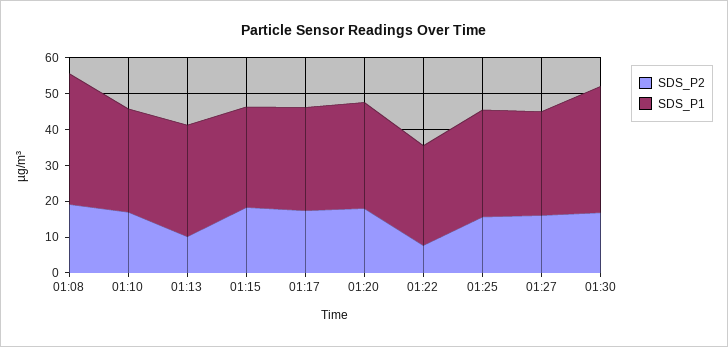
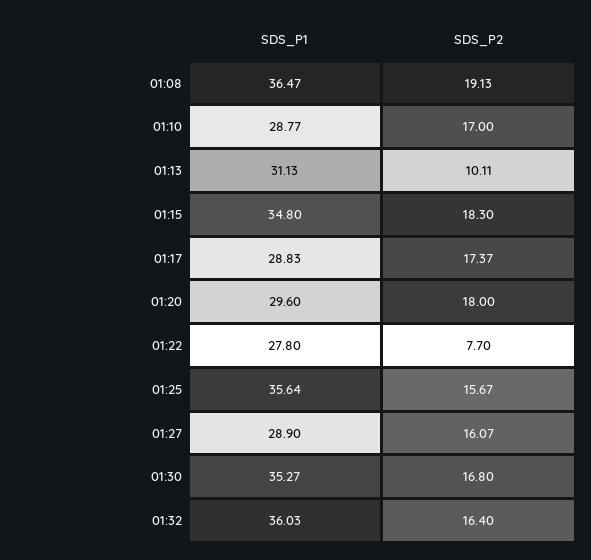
SDS_P1, 01:15: 27.5 -> 34.8
SDS_P1, 01:25: 30 -> 35.64
SDS_P1, 01:32: none -> 36.03
SDS_P2, 01:32: none -> 16.4

